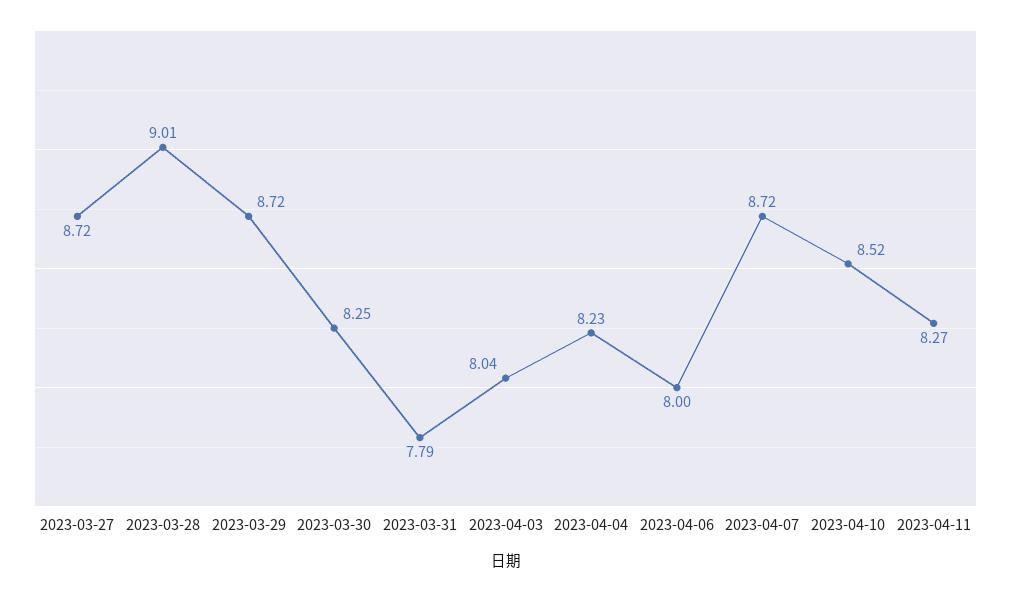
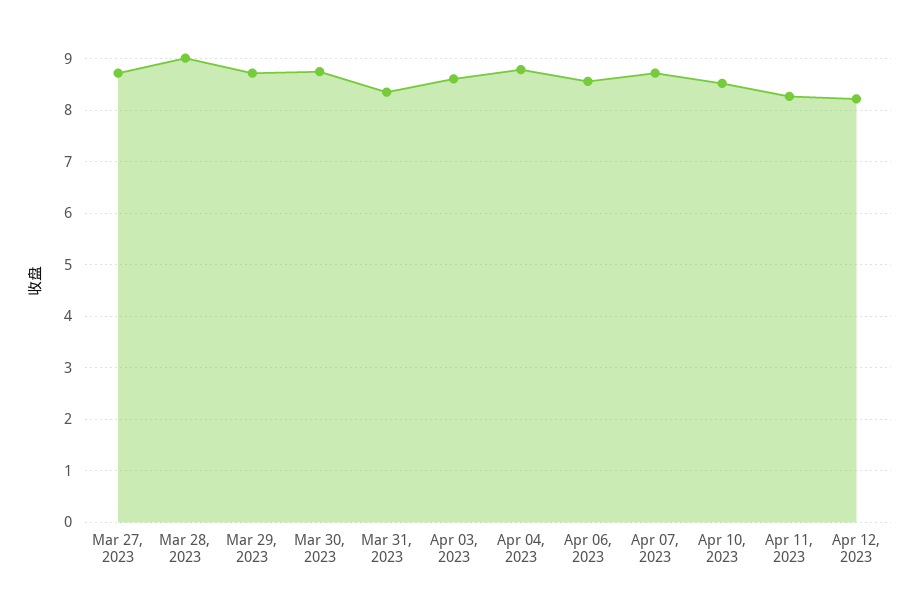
2023-03-30: 8.25 -> 8.8
2023-03-31: 7.79 -> 8.4
2023-04-03: 8.04 -> 8.6
2023-04-04: 8.23 -> 8.8
2023-04-06: 8 -> 8.6
Apr 12, 2023: none -> 8.2

